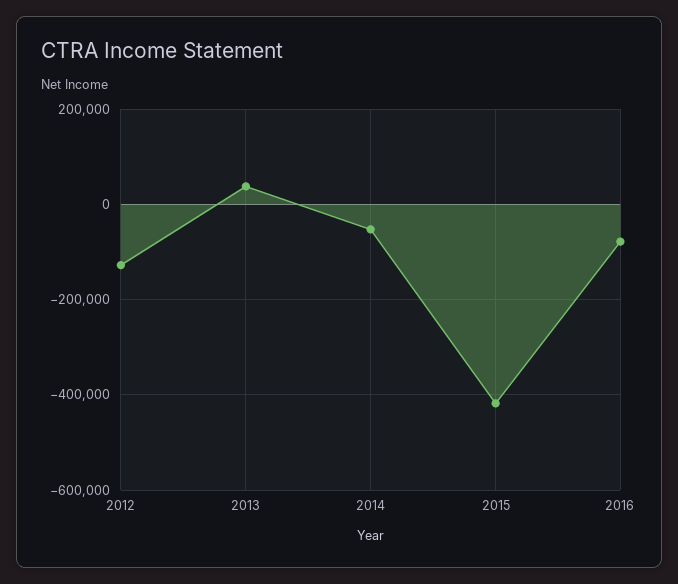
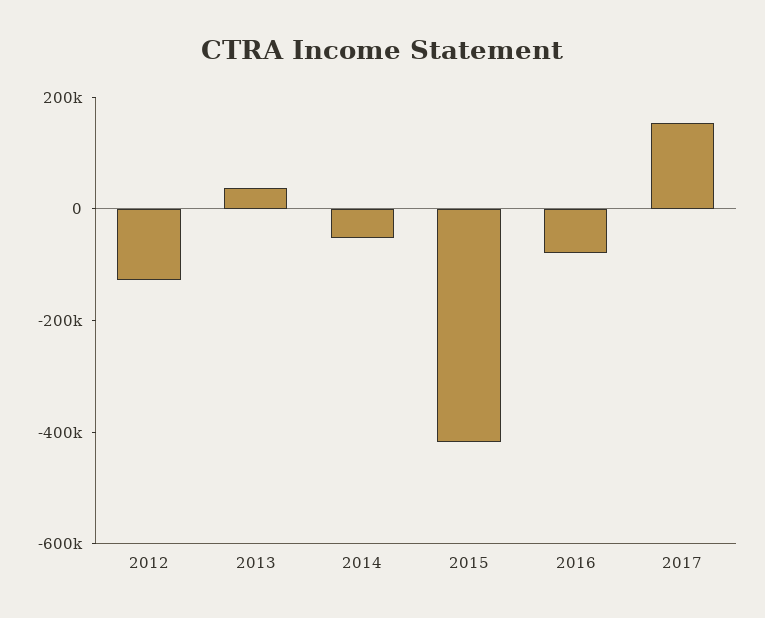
2017: none -> 150000

